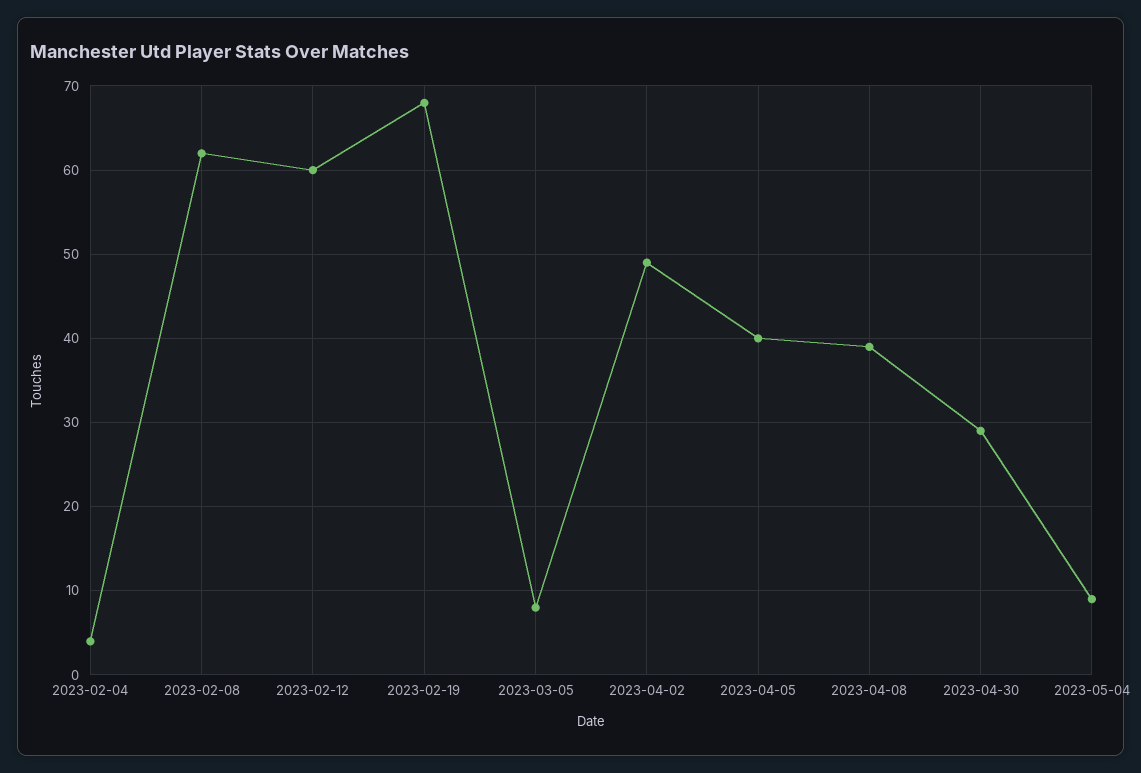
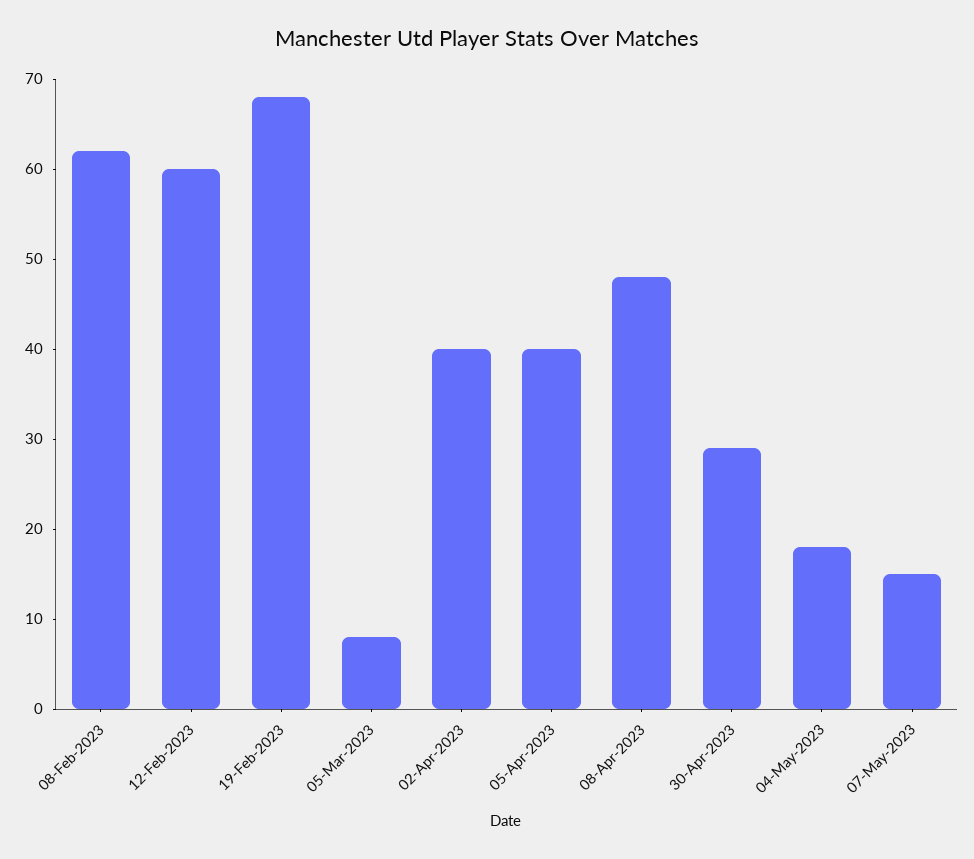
2023-02-04: 4 -> none
2023-04-02: 49 -> 40
2023-04-08: 39 -> 48
2023-05-04: 9 -> 18
07-May-2023: none -> 15

